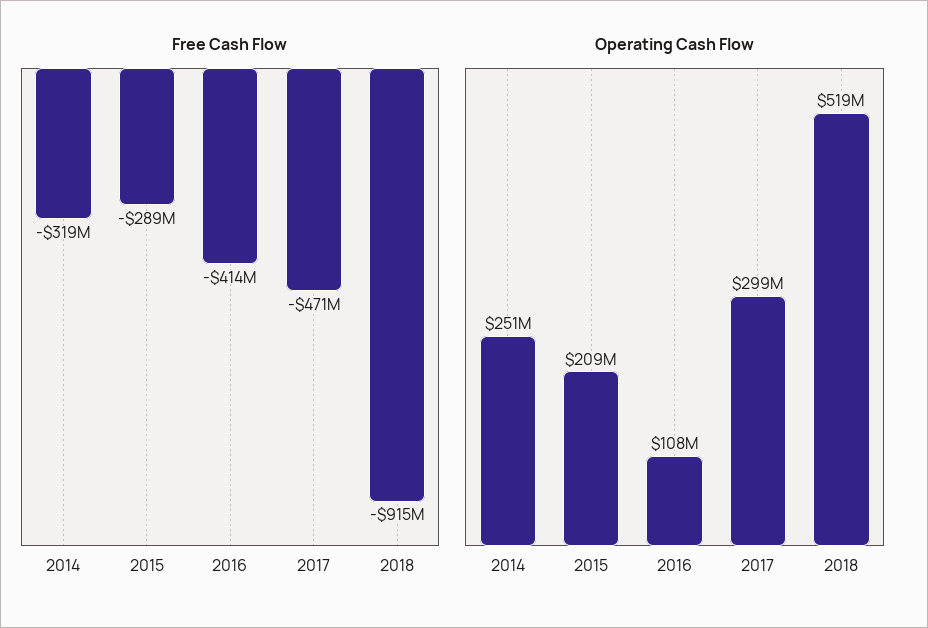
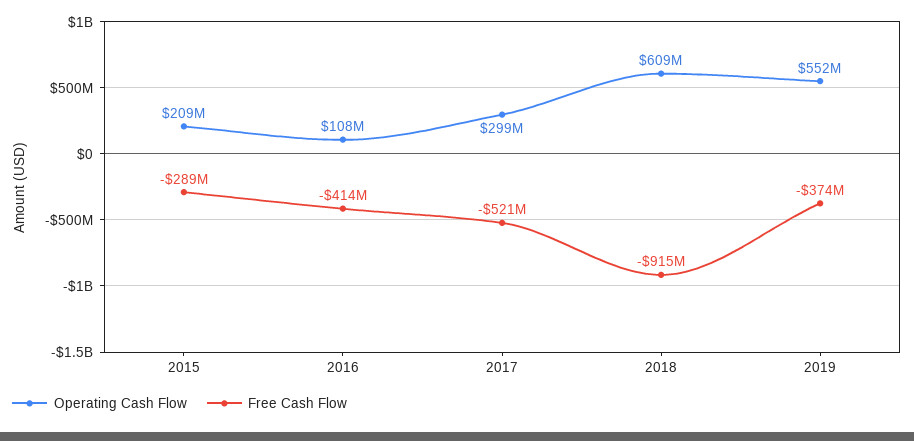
Free Cash Flow, 2014: -319000000 -> none
Free Cash Flow, 2017: -471000000 -> -521000000
Operating Cash Flow, 2014: 251000000 -> none
Operating Cash Flow, 2018: 519000000 -> 609000000
Operating Cash Flow, 2019: none -> 552000000
Free Cash Flow, 2019: none -> -374000000

